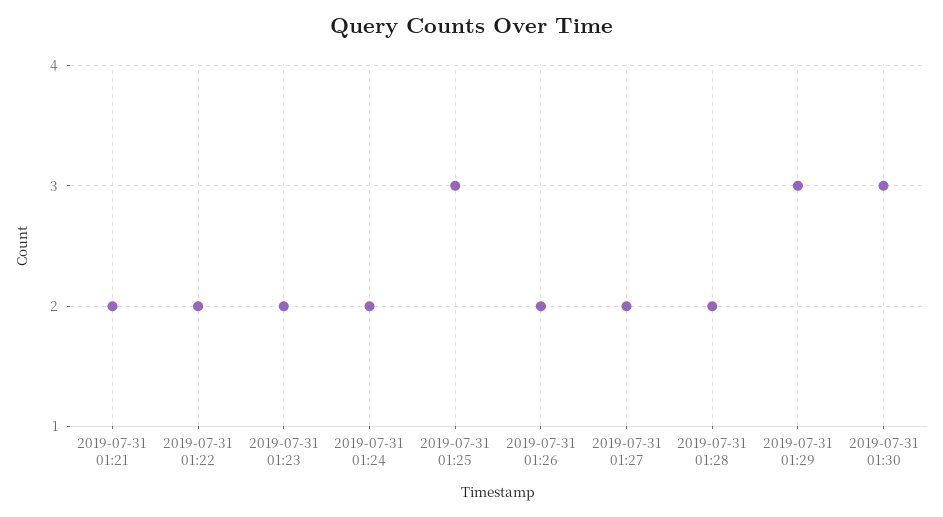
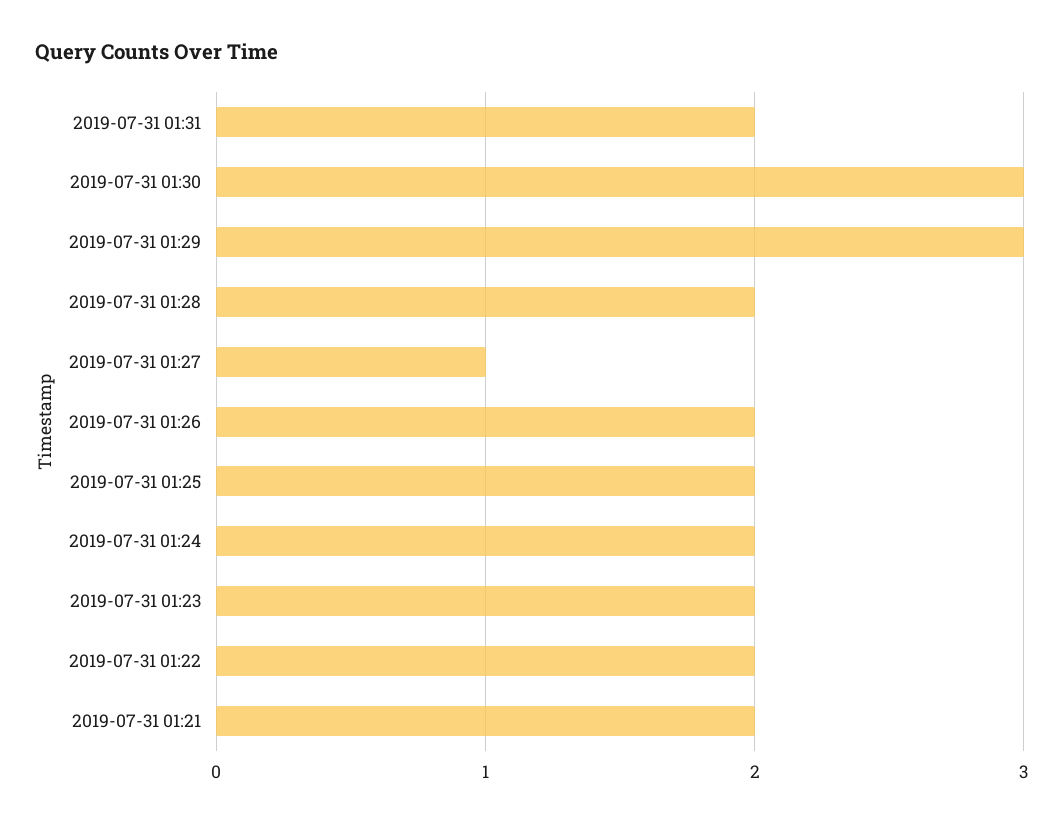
2019-07-31 01:25: 3 -> 2
2019-07-31 01:27: 2 -> 1
2019-07-31 01:31: none -> 2

